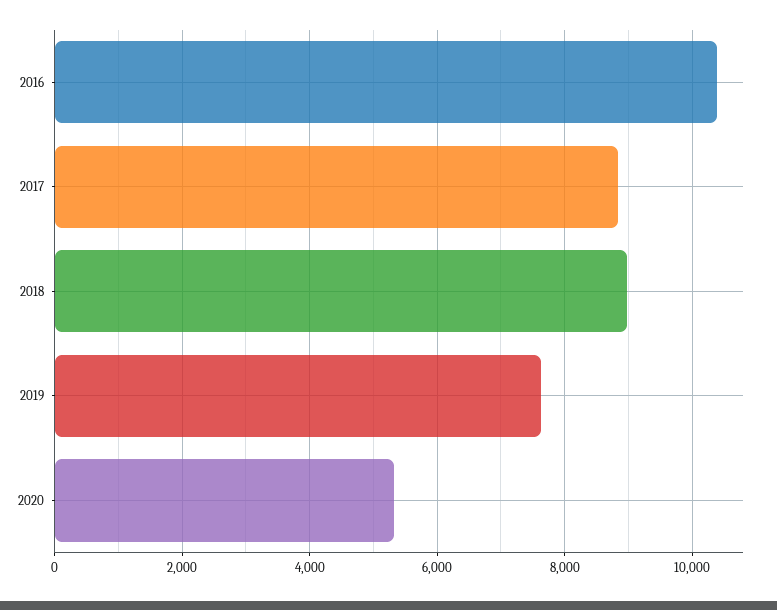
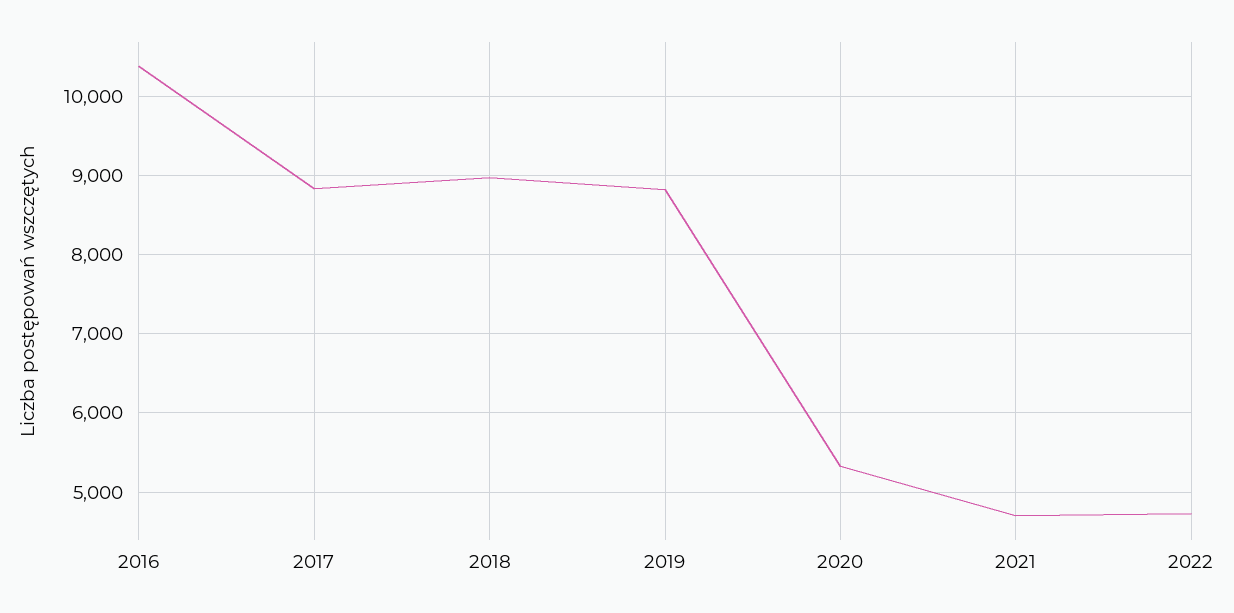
2019: 7600 -> 8800
2021: none -> 4700
2022: none -> 4700

